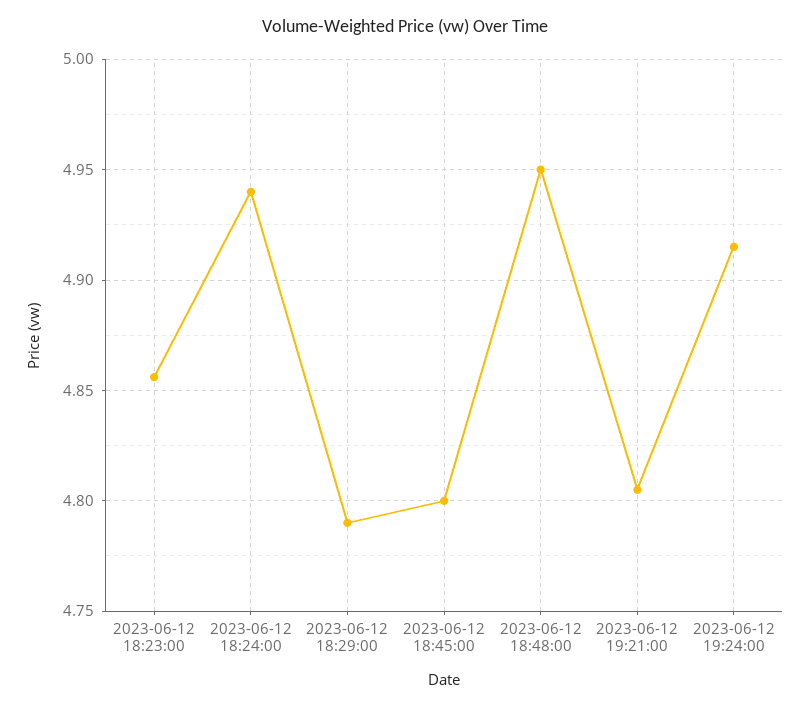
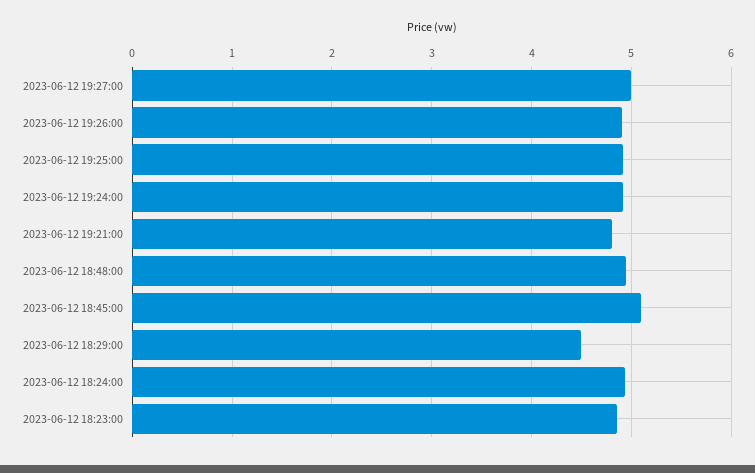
2023-06-12 18:29:00: 4.79 -> 4.5
2023-06-12 18:45:00: 4.8 -> 5.1
2023-06-12 19:27:00: none -> 5
2023-06-12 19:26:00: none -> 4.9
2023-06-12 19:25:00: none -> 4.9

